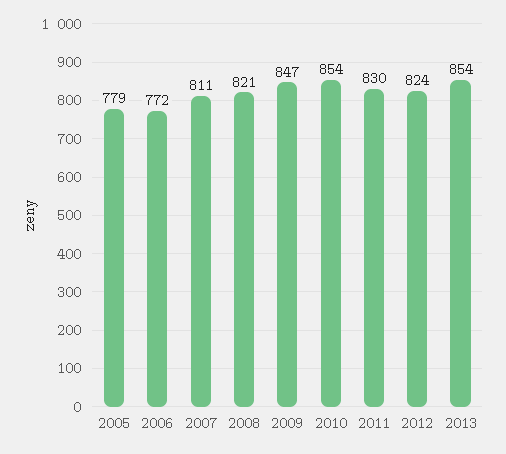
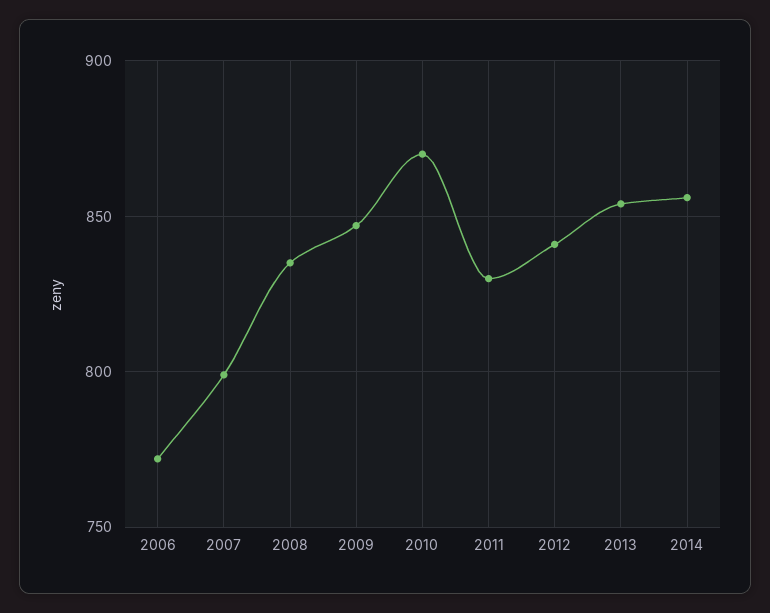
2005: 779 -> none
2007: 811 -> 800
2008: 821 -> 835
2010: 854 -> 870
2012: 824 -> 840
2014: none -> 855

